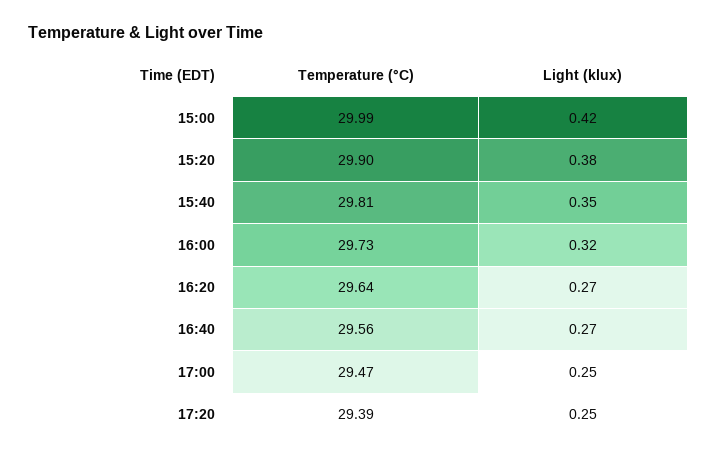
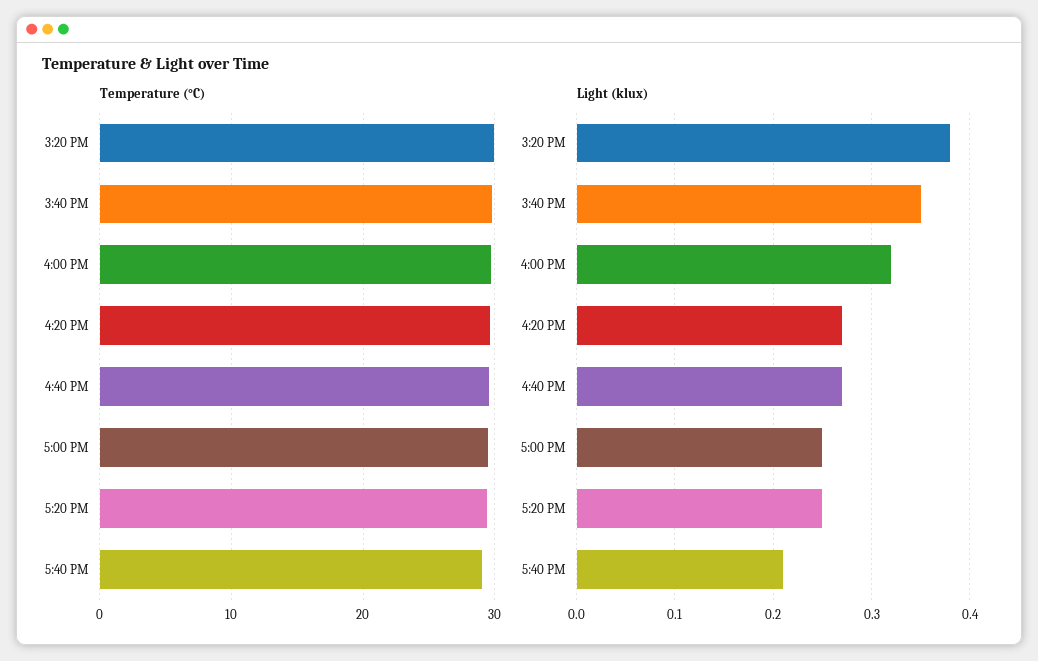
Temperature (°C), 15:00: 29.99 -> none
Light (klux), 15:00: 0.42 -> none
Temperature (°C), 5:40 PM: none -> 29
Light (klux), 5:40 PM: none -> 0.21

